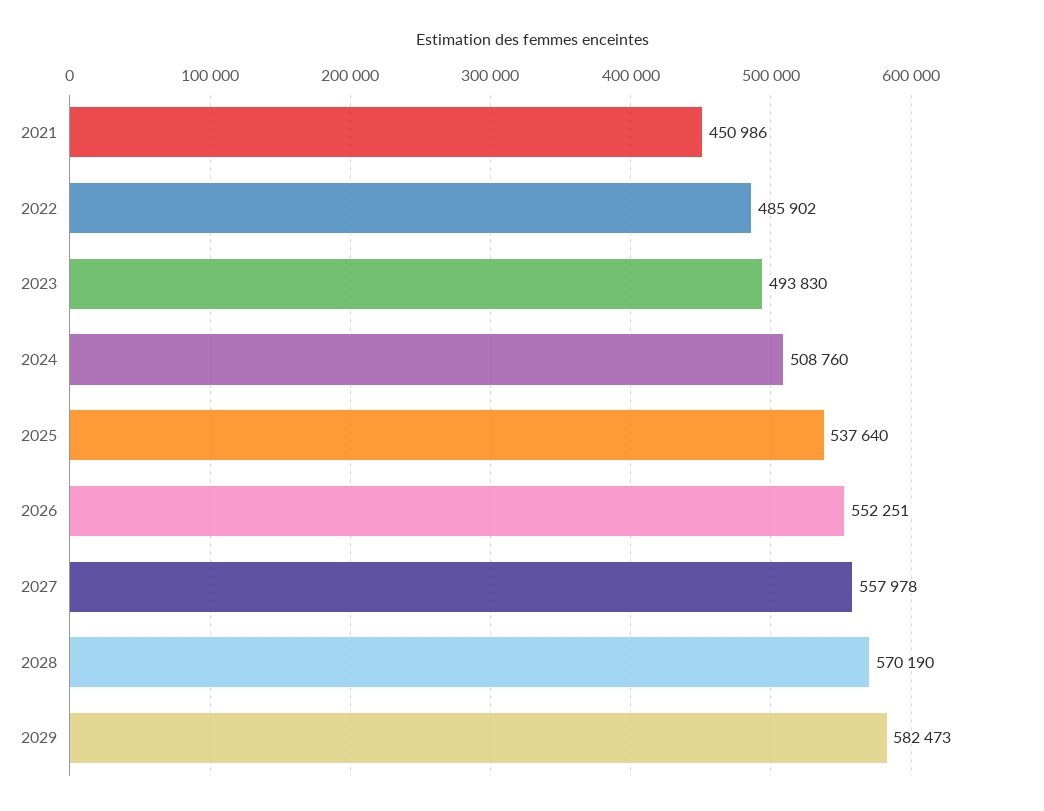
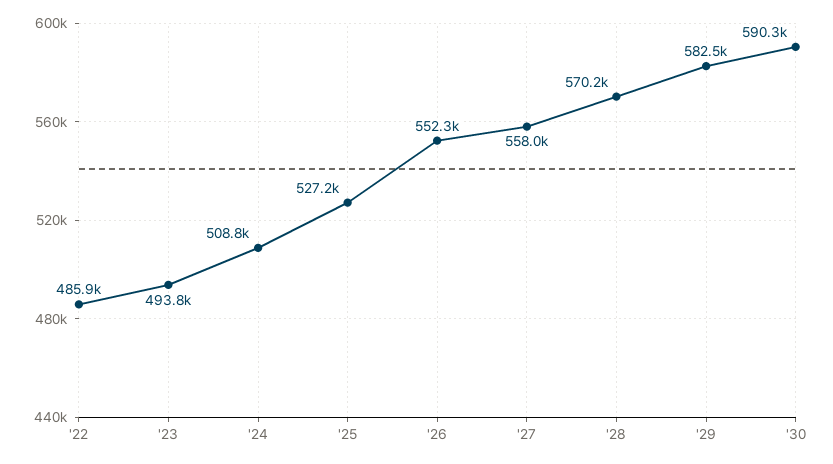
2021: 450986 -> none
2025: 537640 -> 527200
'30: none -> 590300

